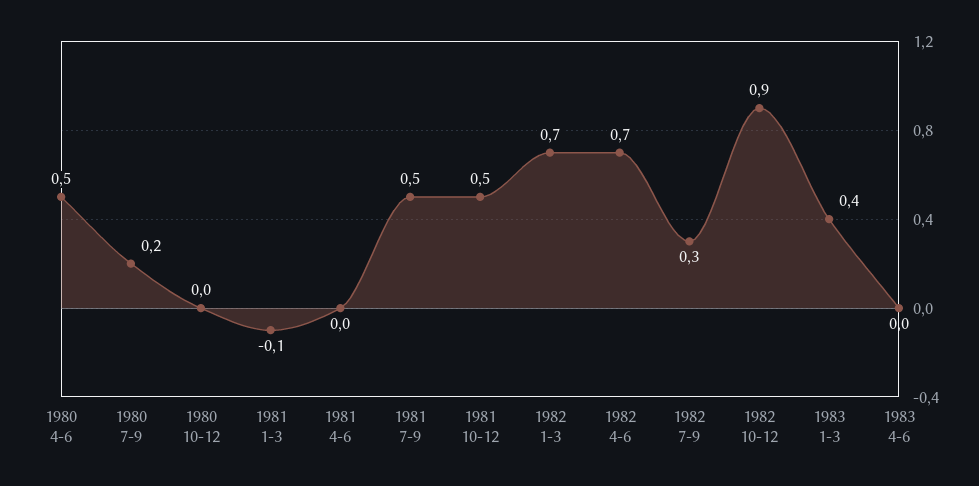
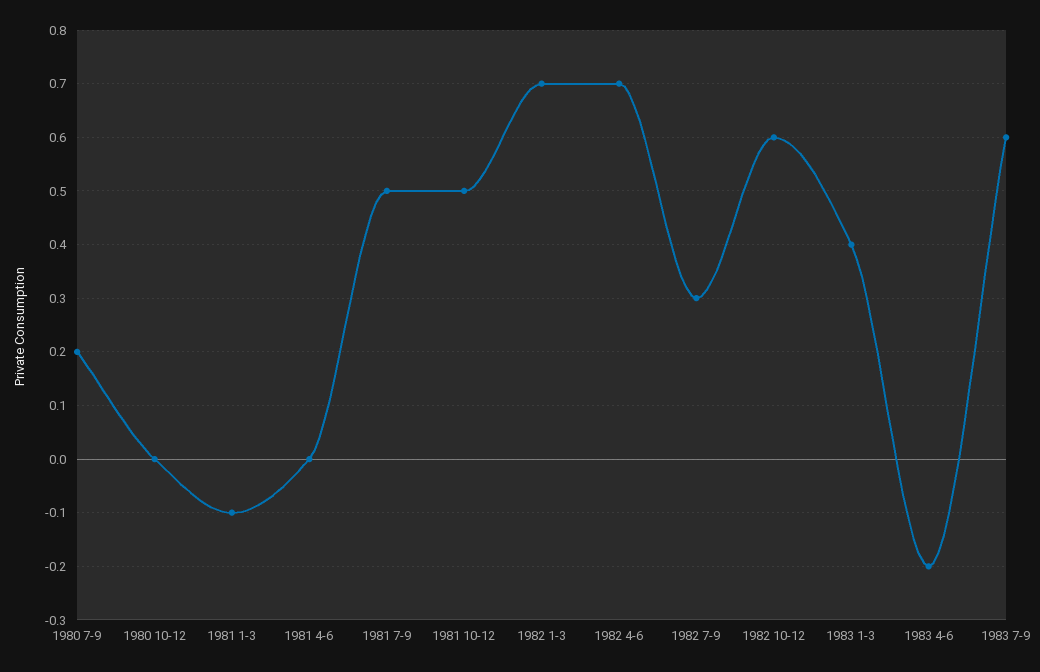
1980 4-6: 0.5 -> none
1982 10-12: 0.9 -> 0.6
1983 4-6: 0 -> -0.2
1983 7-9: none -> 0.6

